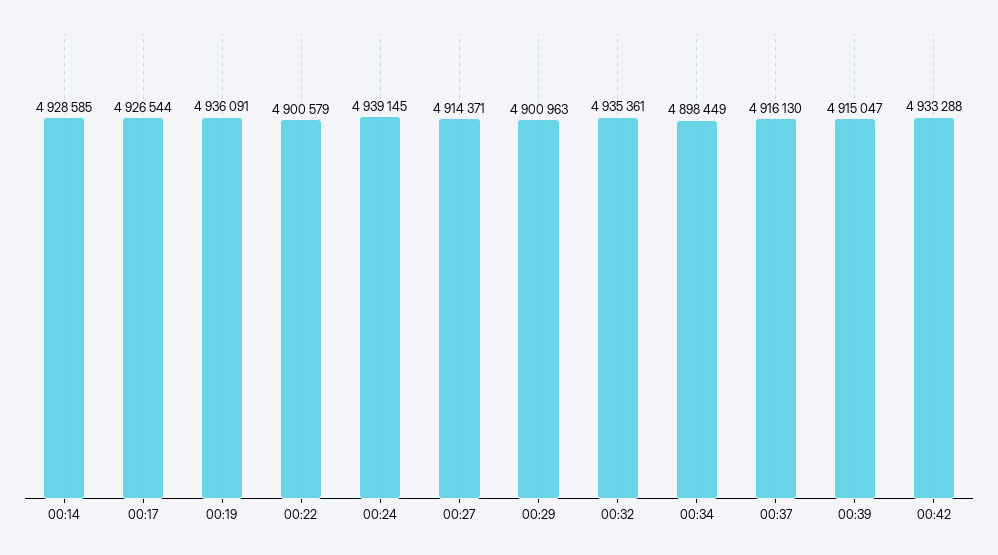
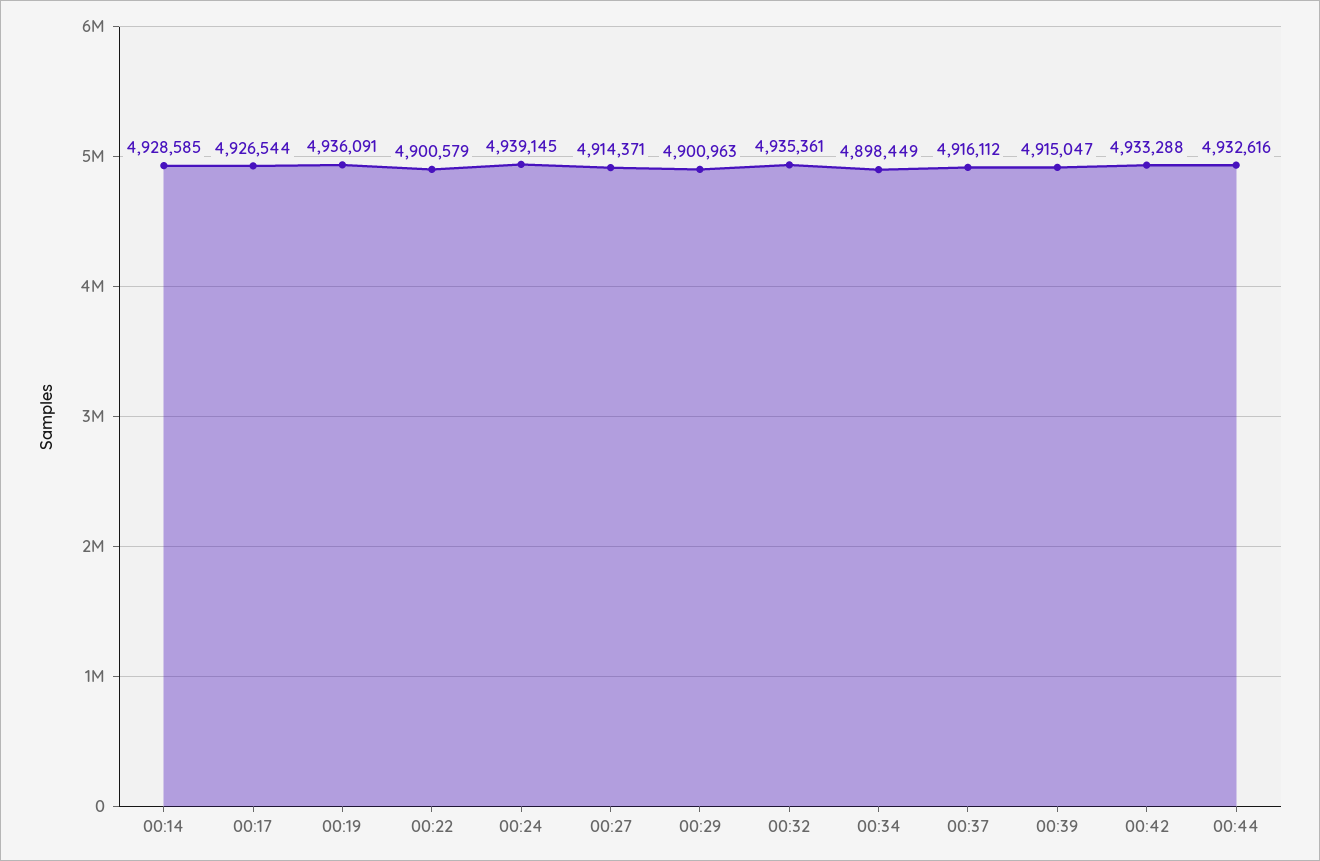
00:37: 4916130 -> 4916112
00:44: none -> 4932616

